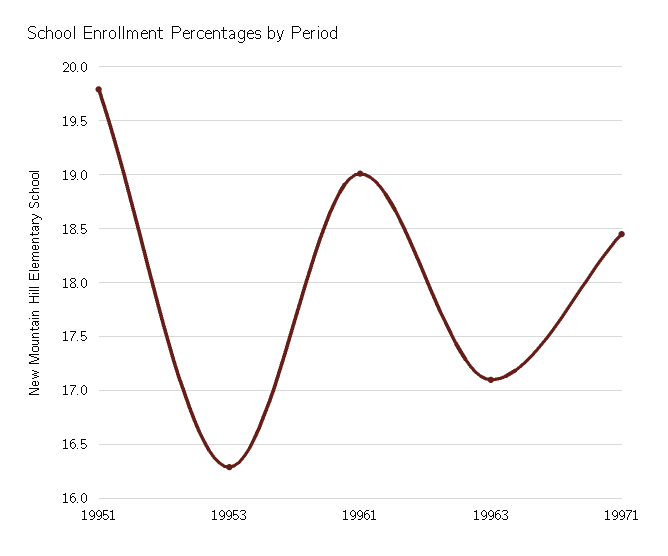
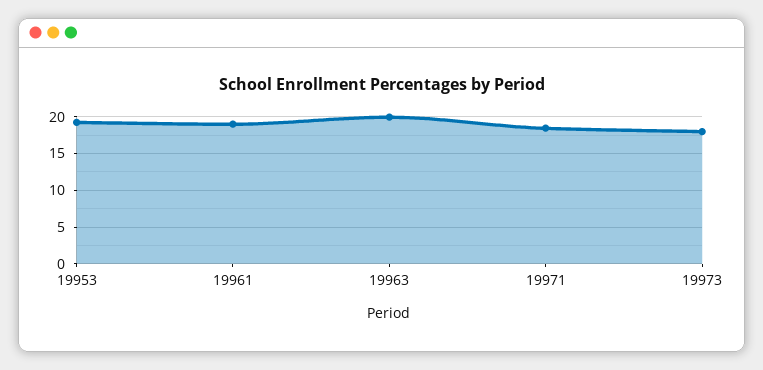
19951: 19.8 -> none
19953: 16.3 -> 19
19963: 17.1 -> 20
19973: none -> 18

